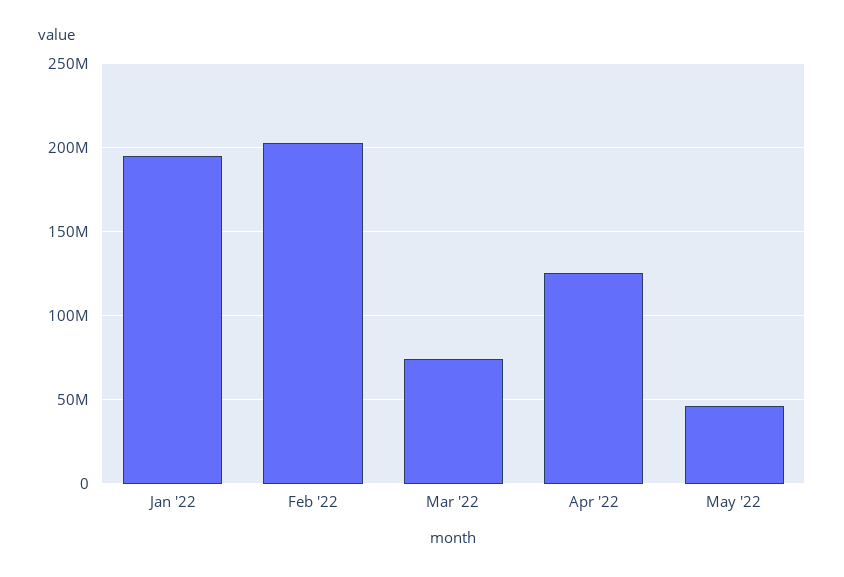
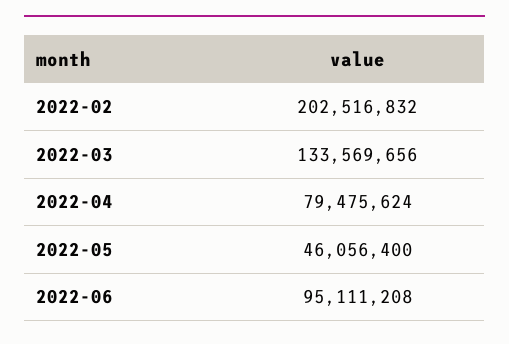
Jan '22: 195000000 -> none
Mar '22: 75000000 -> 133569656
Apr '22: 125000000 -> 79475624
2022-06: none -> 95111208

